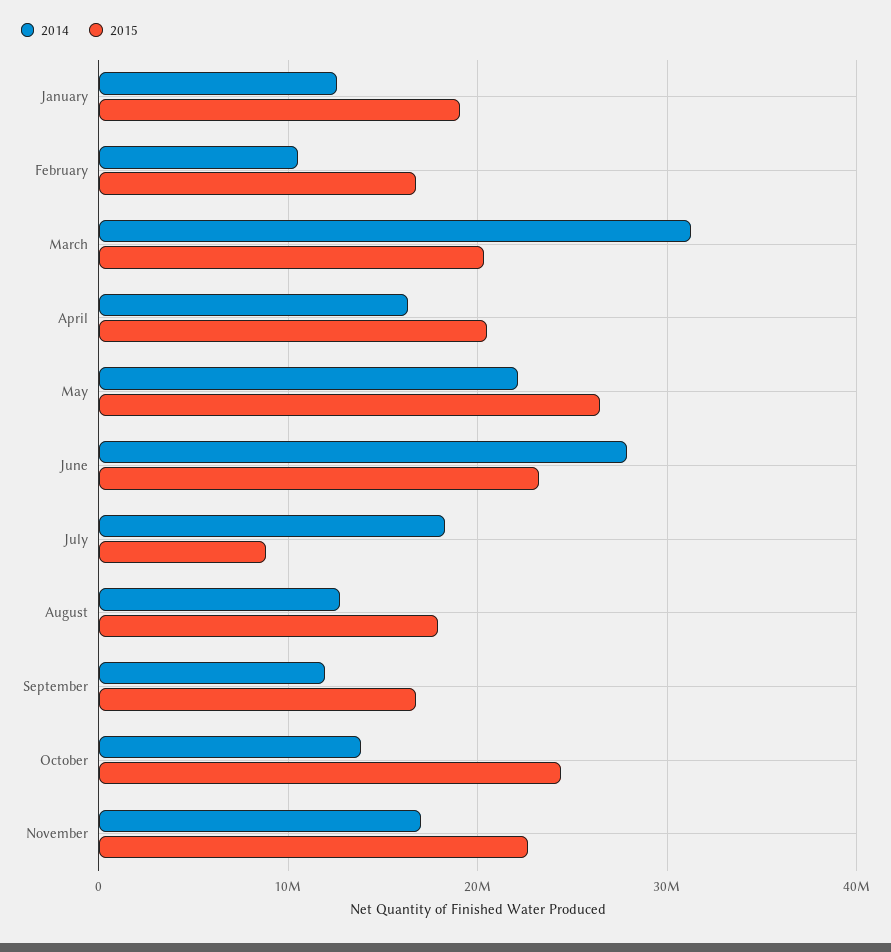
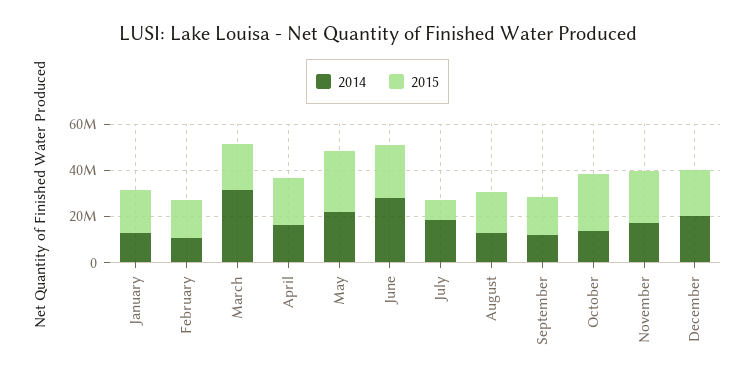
2014, December: none -> 20000000
2015, December: none -> 20000000

